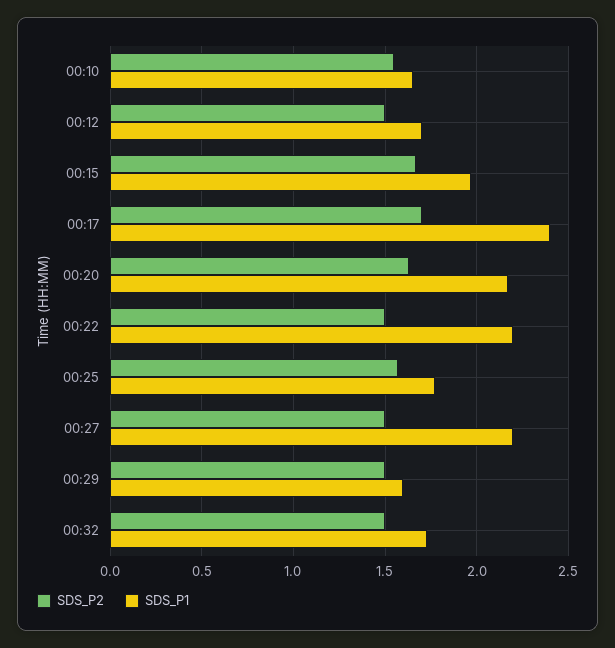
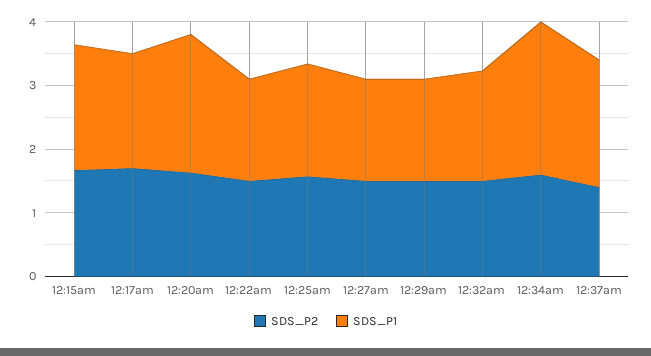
SDS_P2, 00:10: 1.55 -> none
SDS_P1, 00:10: 1.65 -> none
SDS_P2, 00:12: 1.5 -> none
SDS_P1, 00:12: 1.7 -> none
SDS_P1, 00:17: 2.4 -> 1.8
SDS_P1, 00:22: 2.2 -> 1.6
SDS_P1, 00:27: 2.2 -> 1.6
SDS_P2, 12:34am: none -> 1.6
SDS_P1, 12:34am: none -> 2.4
SDS_P2, 12:37am: none -> 1.4
SDS_P1, 12:37am: none -> 2

